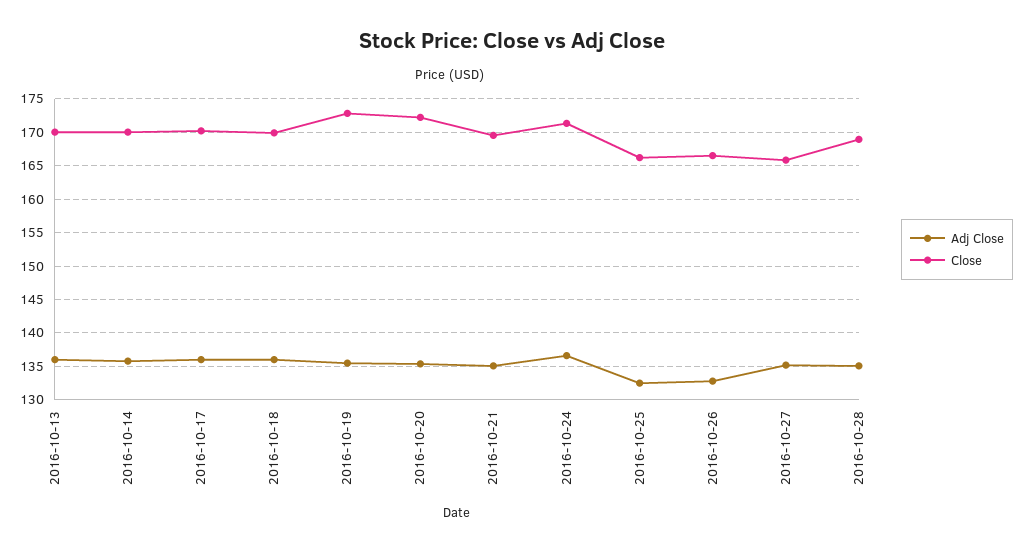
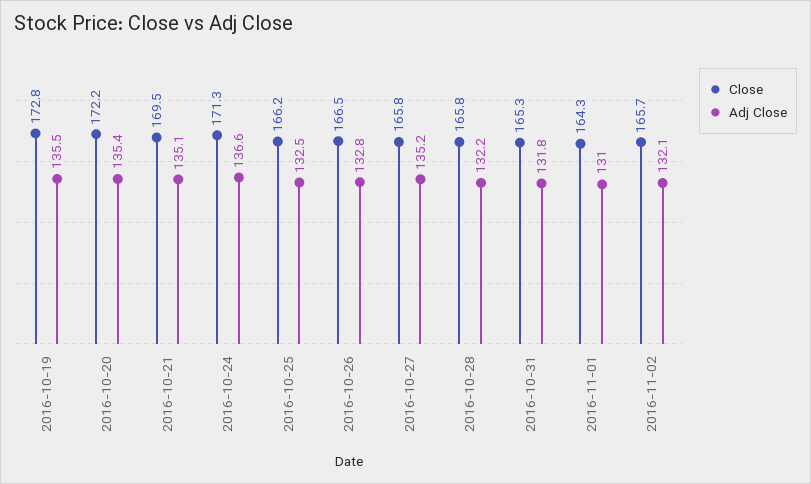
Adj Close, 2016-10-13: 136 -> none
Close, 2016-10-13: 170 -> none
Adj Close, 2016-10-14: 136 -> none
Close, 2016-10-14: 170 -> none
Adj Close, 2016-10-17: 136 -> none
Close, 2016-10-17: 170 -> none
Adj Close, 2016-10-18: 136 -> none
Close, 2016-10-18: 170 -> none
Adj Close, 2016-10-28: 135 -> 132.2
Close, 2016-10-28: 169 -> 165.8
Close, 2016-10-31: none -> 165.3
Adj Close, 2016-10-31: none -> 131.8
Close, 2016-11-01: none -> 164.3
Adj Close, 2016-11-01: none -> 131
Close, 2016-11-02: none -> 165.7
Adj Close, 2016-11-02: none -> 132.1

